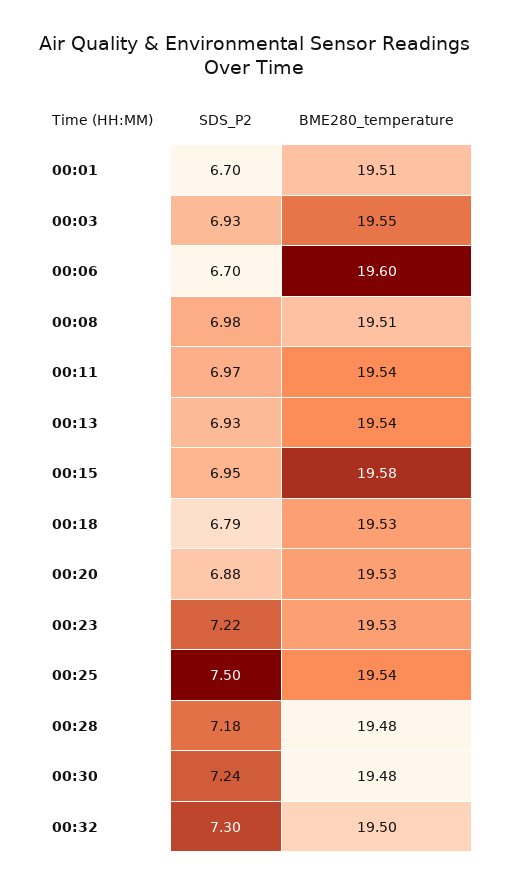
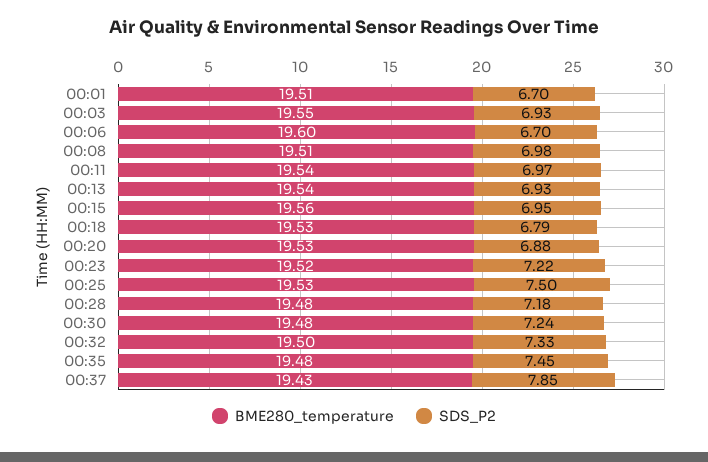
BME280_temperature, 00:15: 19.58 -> 19.56
BME280_temperature, 00:23: 19.53 -> 19.52
BME280_temperature, 00:25: 19.54 -> 19.53
SDS_P2, 00:32: 7.3 -> 7.33
BME280_temperature, 00:35: none -> 19.48
SDS_P2, 00:35: none -> 7.45
BME280_temperature, 00:37: none -> 19.43
SDS_P2, 00:37: none -> 7.85

